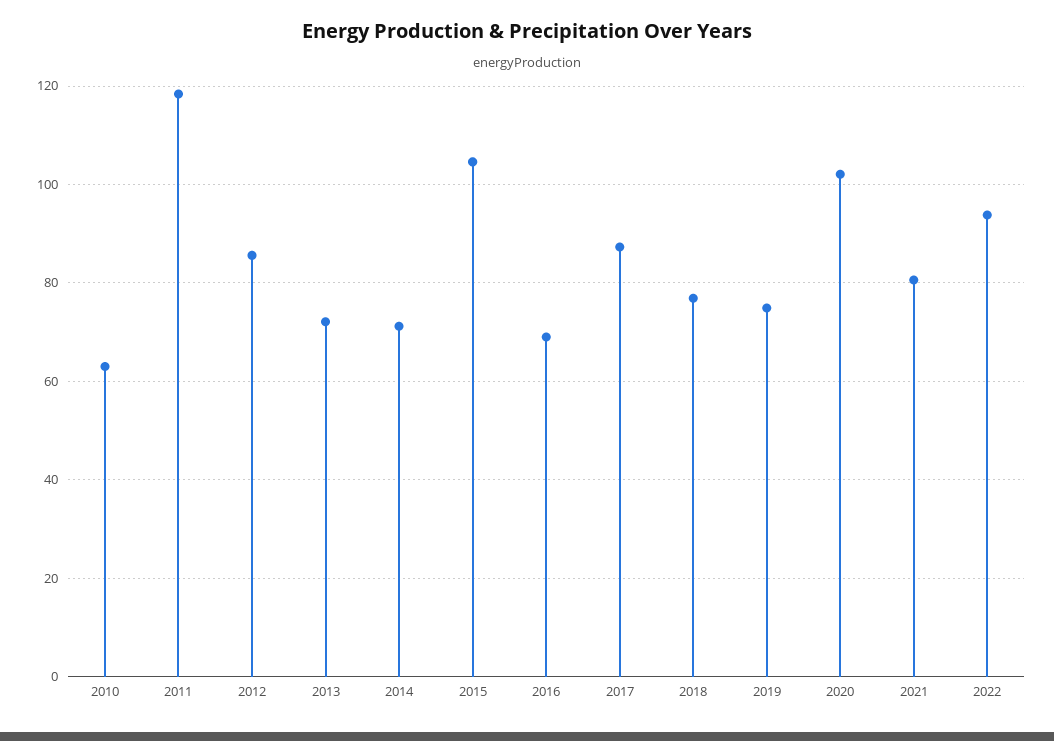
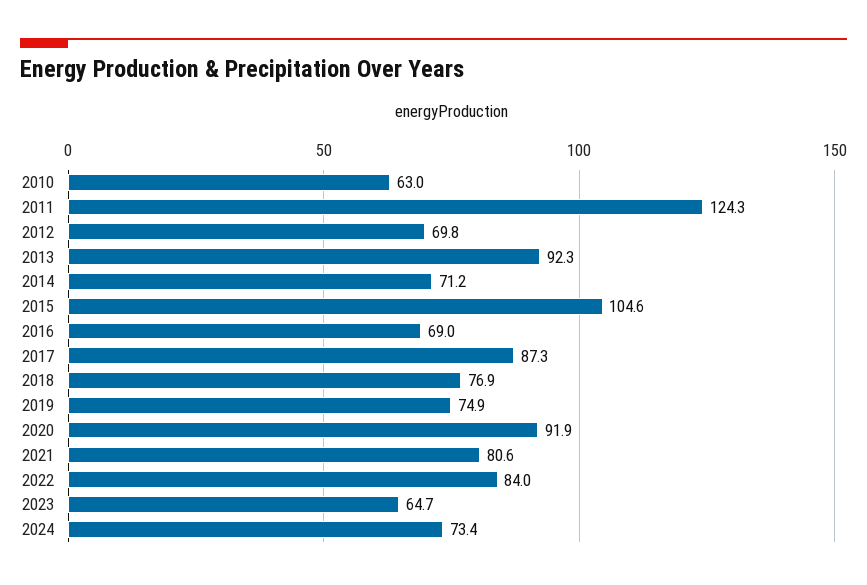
2011: 118 -> 124.3
2012: 86 -> 69.8
2013: 72 -> 92.3
2020: 102 -> 91.9
2022: 94 -> 84
2023: none -> 64.7
2024: none -> 73.4

